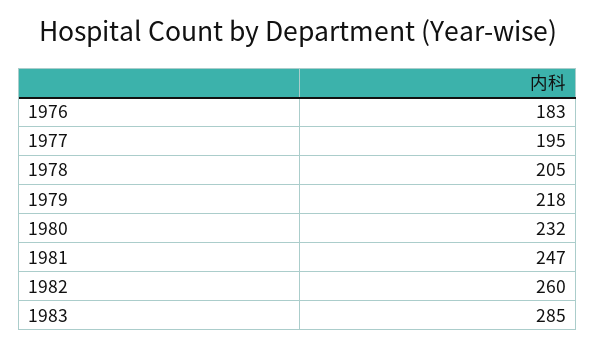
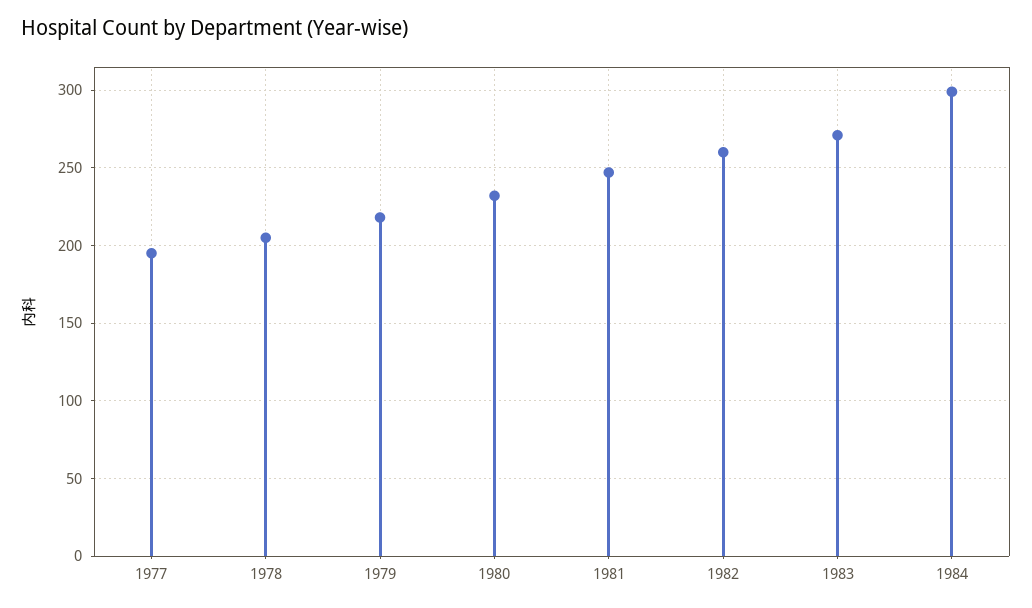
1976: 183 -> none
1983: 285 -> 270
1984: none -> 300

